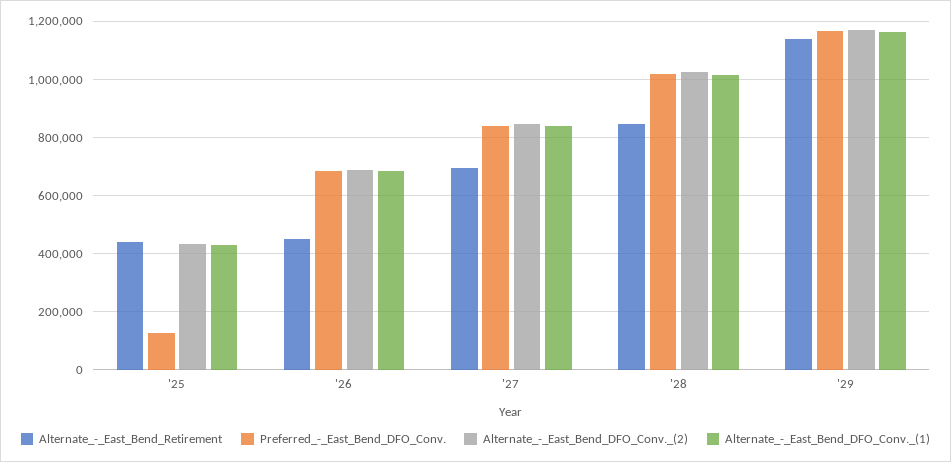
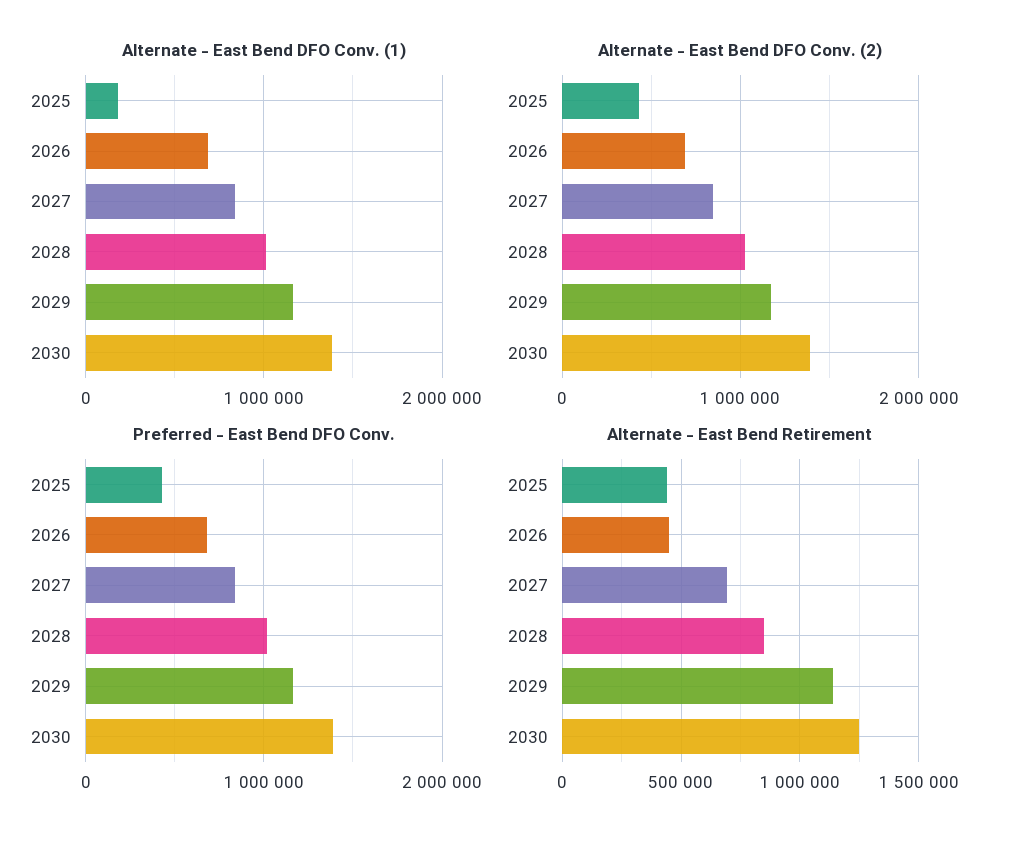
Preferred_-_East_Bend_DFO_Conv., '25: 125000 -> 400000
Alternate_-_East_Bend_DFO_Conv._(1), '25: 425000 -> 200000
Alternate_-_East_Bend_DFO_Conv._(1), 2030: none -> 1400000
Alternate_-_East_Bend_DFO_Conv._(2), 2030: none -> 1400000
Preferred_-_East_Bend_DFO_Conv., 2030: none -> 1400000
Alternate_-_East_Bend_Retirement, 2030: none -> 1250000

